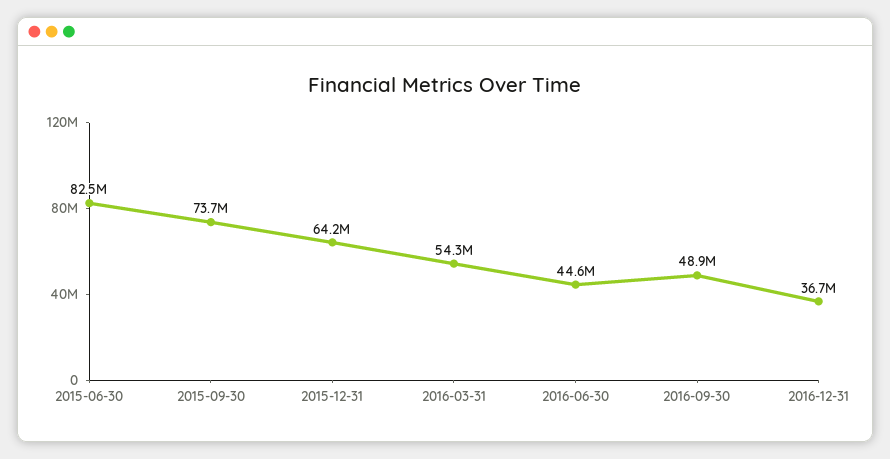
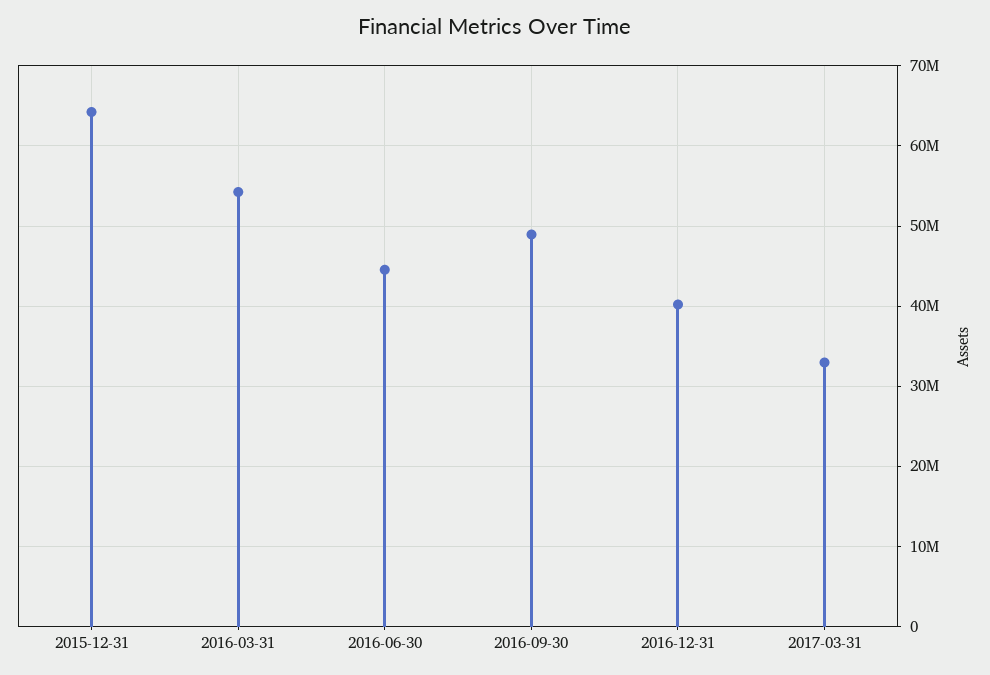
2015-06-30: 82500000 -> none
2015-09-30: 73700000 -> none
2016-12-31: 36700000 -> 40000000
2017-03-31: none -> 33000000

